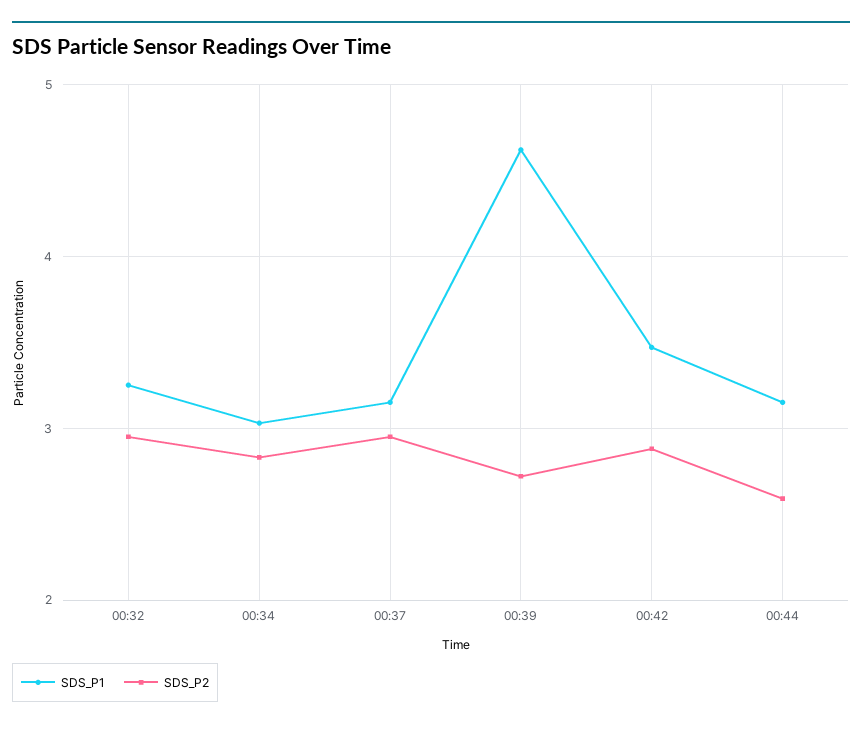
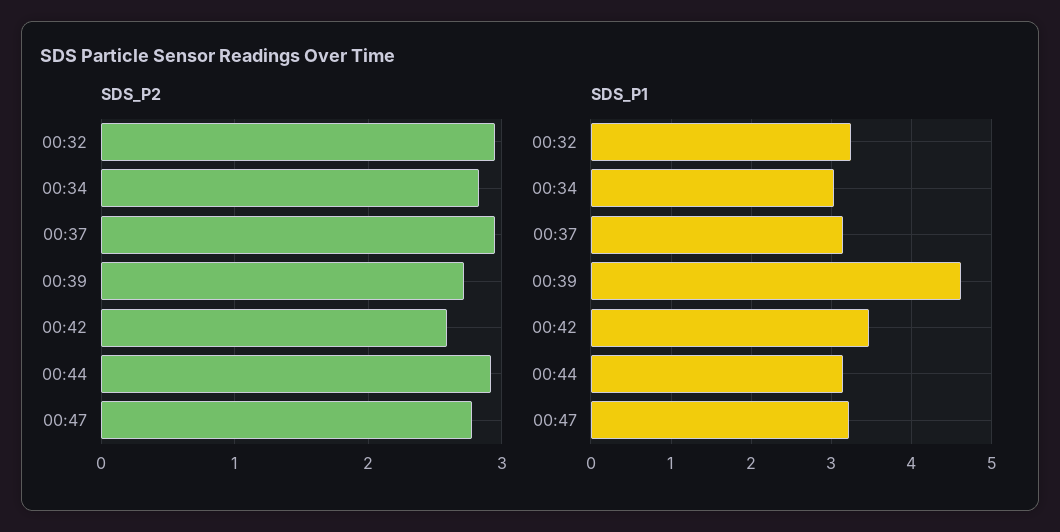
SDS_P2, 00:42: 2.9 -> 2.6
SDS_P2, 00:44: 2.6 -> 2.9
SDS_P2, 00:47: none -> 2.8
SDS_P1, 00:47: none -> 3.2

